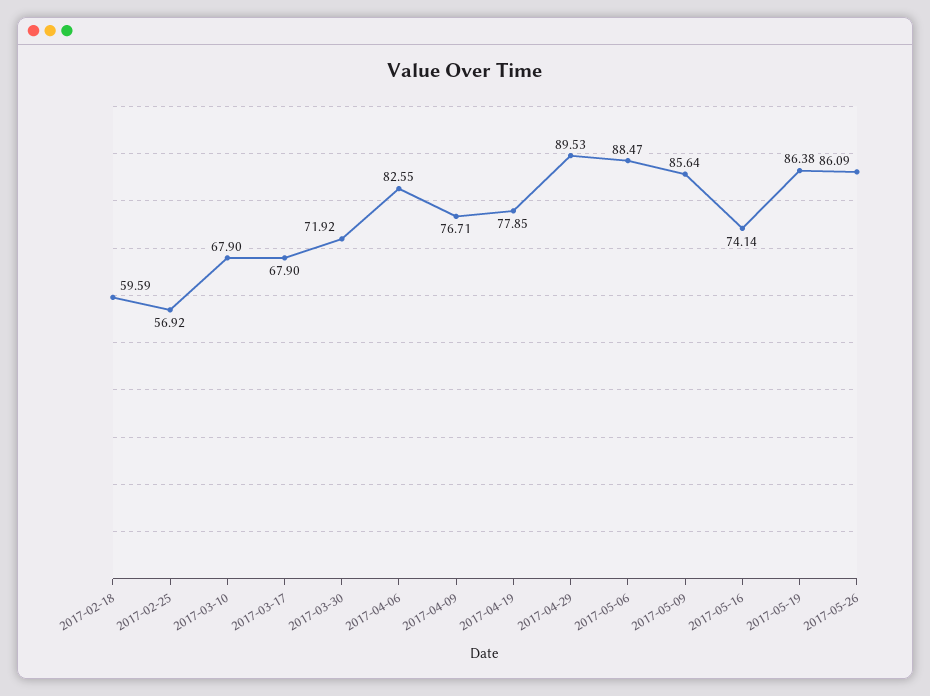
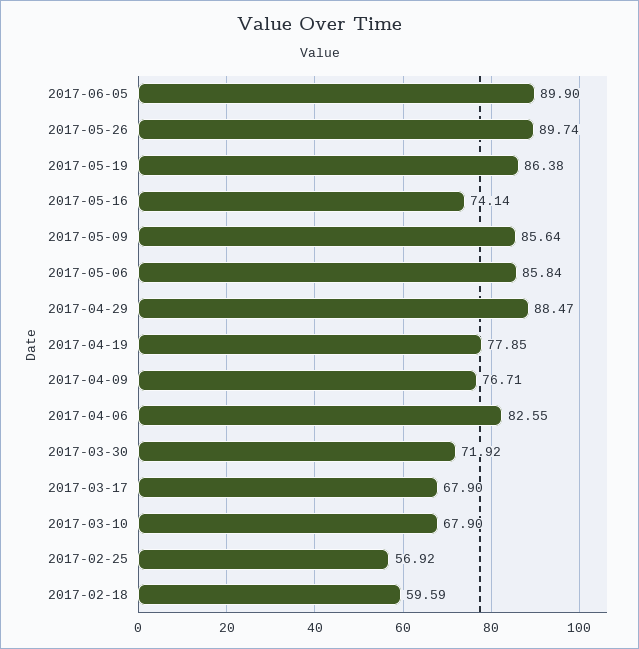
2017-04-29: 89.53 -> 88.47
2017-05-06: 88.47 -> 85.84
2017-05-26: 86.09 -> 89.74
2017-06-05: none -> 89.9

